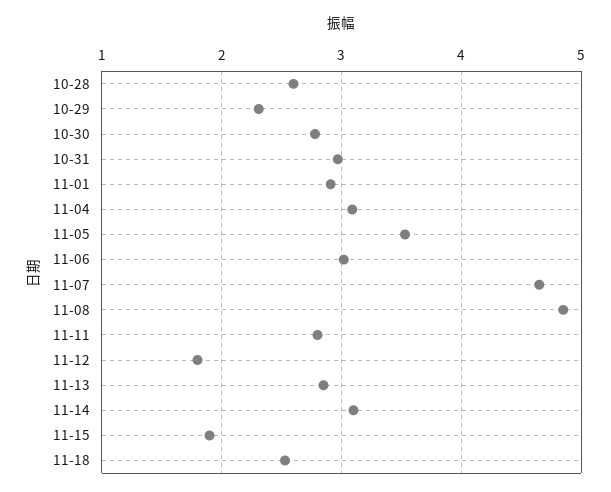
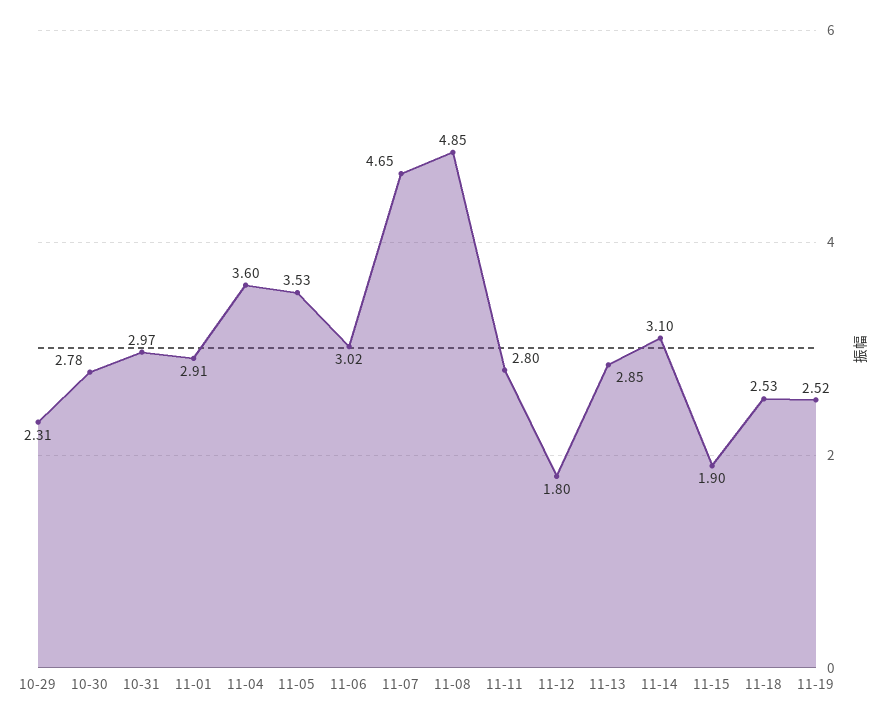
10-28: 2.6 -> none
11-04: 3.1 -> 3.6
11-19: none -> 2.52

